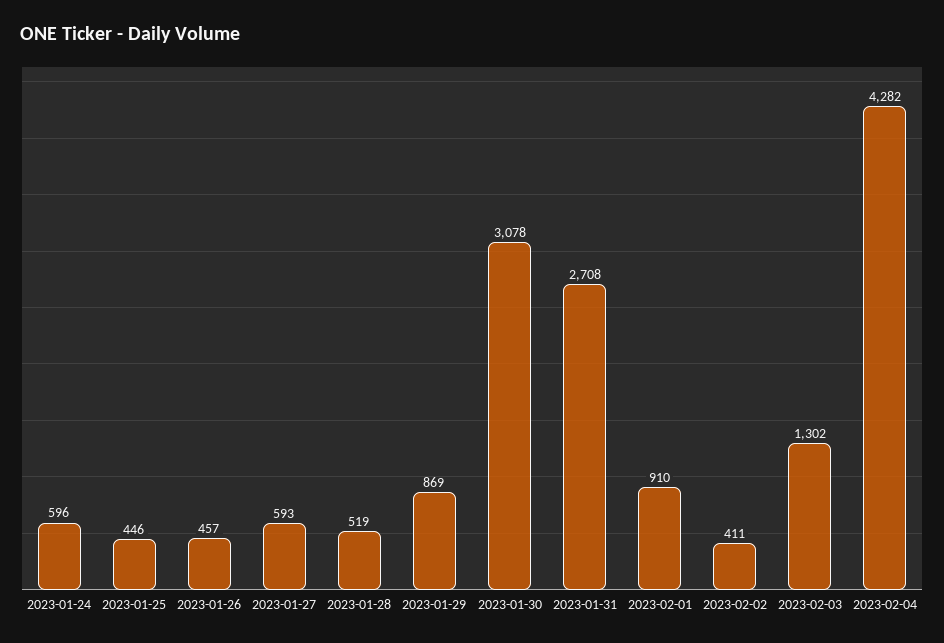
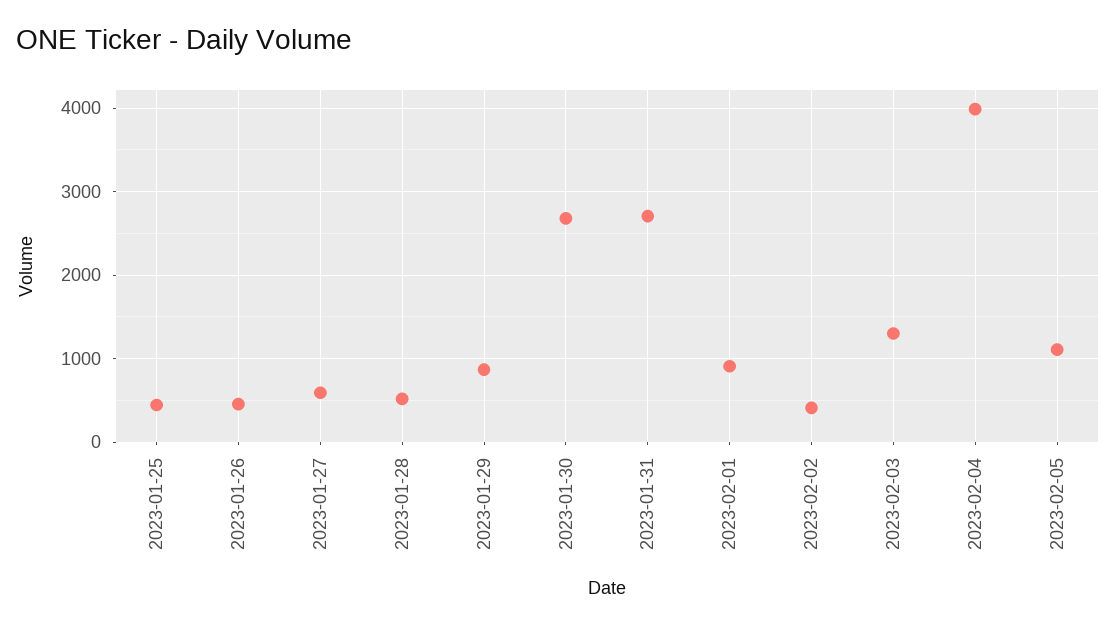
2023-01-24: 596 -> none
2023-01-30: 3078 -> 2700
2023-02-04: 4282 -> 4000
2023-02-05: none -> 1100

